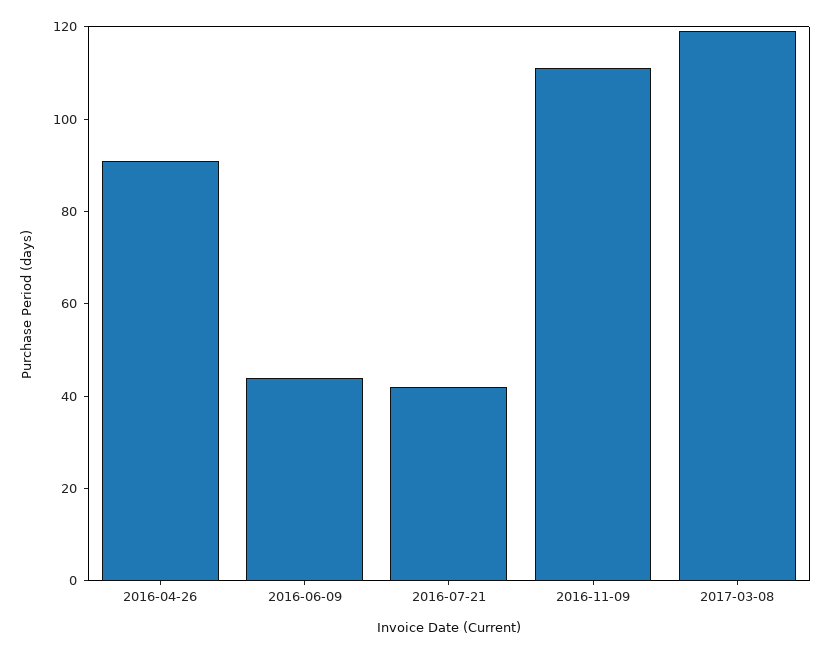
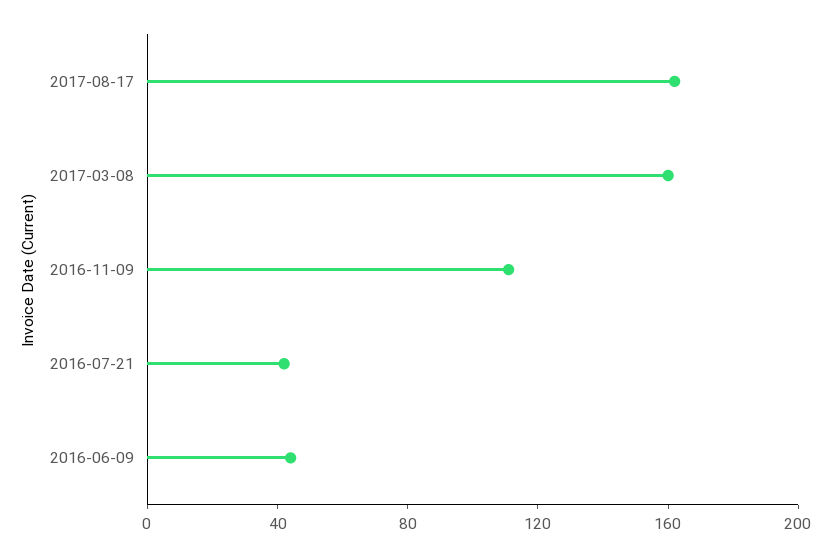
2016-04-26: 90 -> none
2017-03-08: 120 -> 160
2017-08-17: none -> 160

